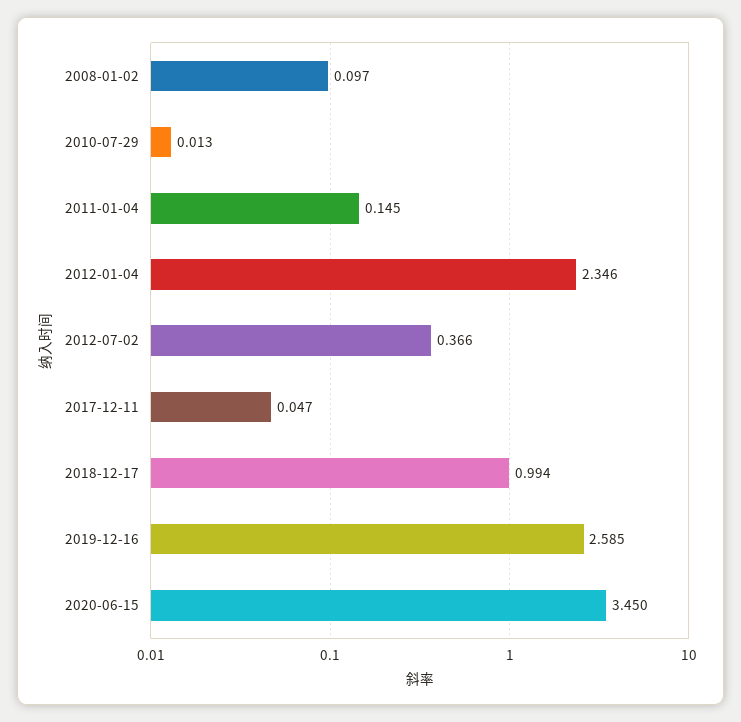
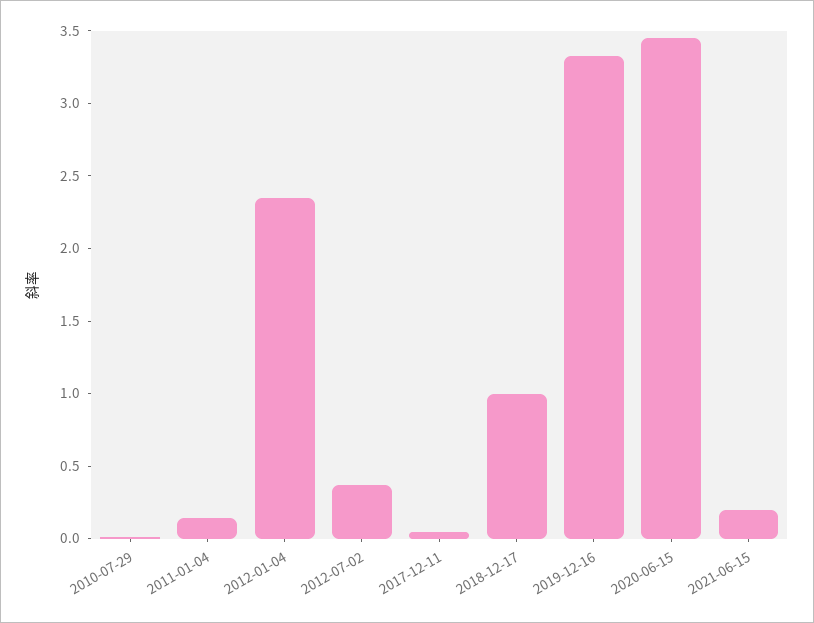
2008-01-02: 0.097 -> none
2019-12-16: 2.585 -> 3.3
2021-06-15: none -> 0.2

